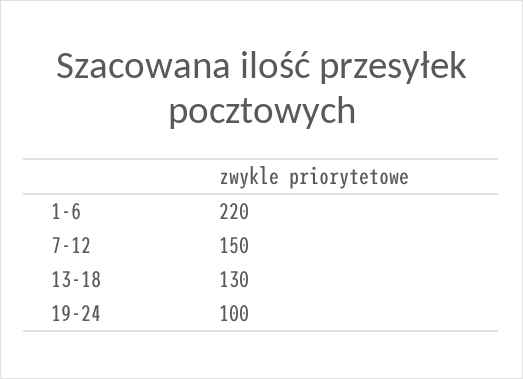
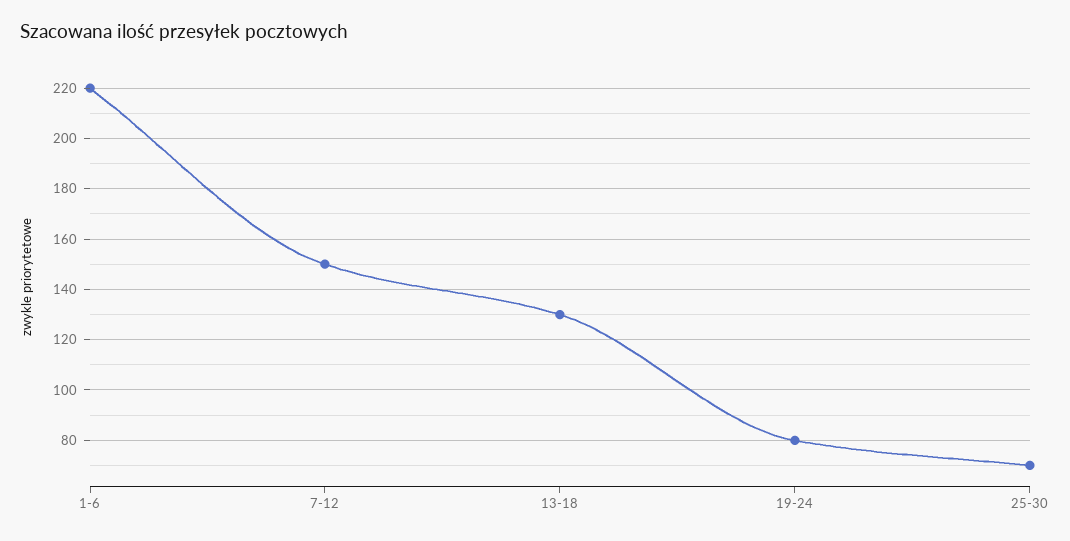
19-24: 100 -> 80
25-30: none -> 70

